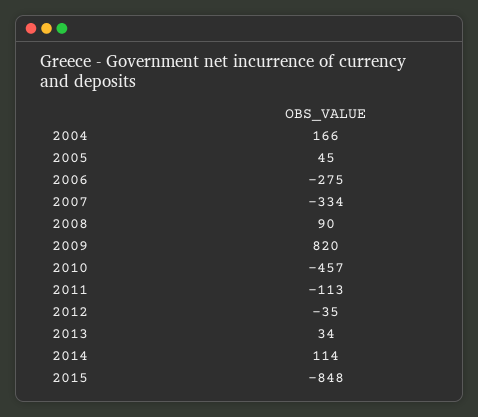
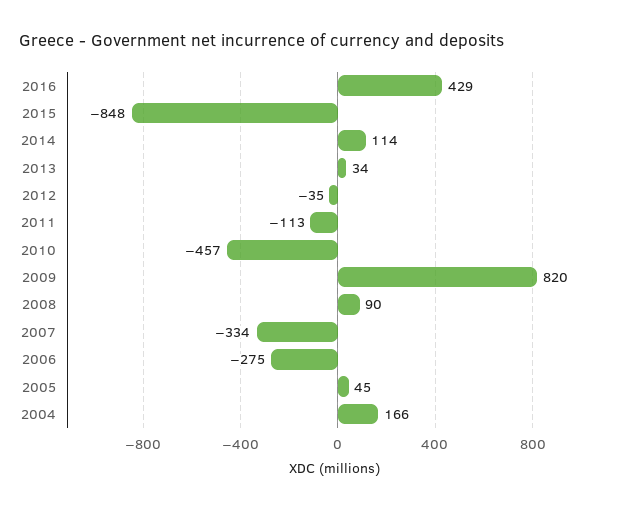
2016: none -> 429

